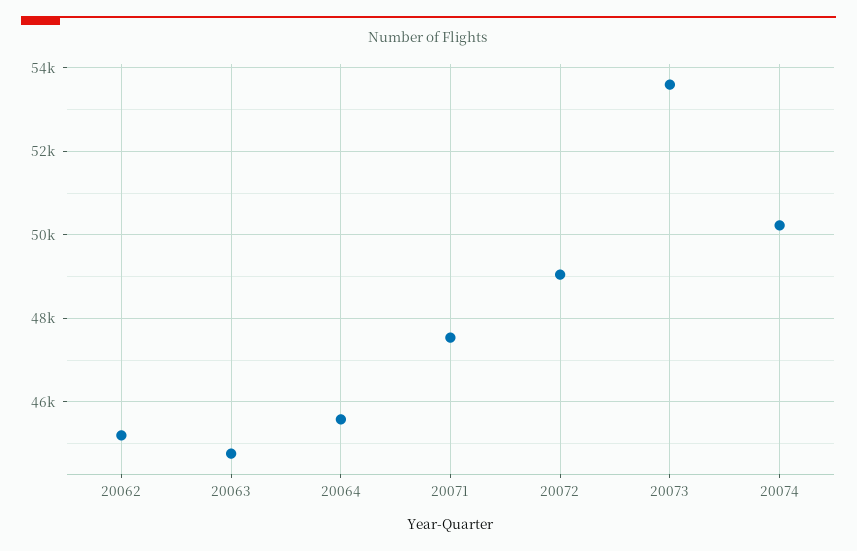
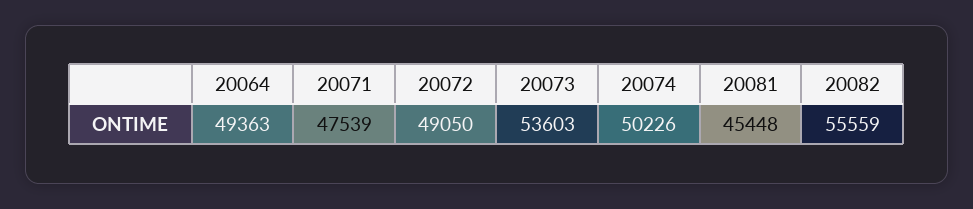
20062: 45200 -> none
20063: 44800 -> none
20064: 45600 -> 49363
20081: none -> 45448
20082: none -> 55559

